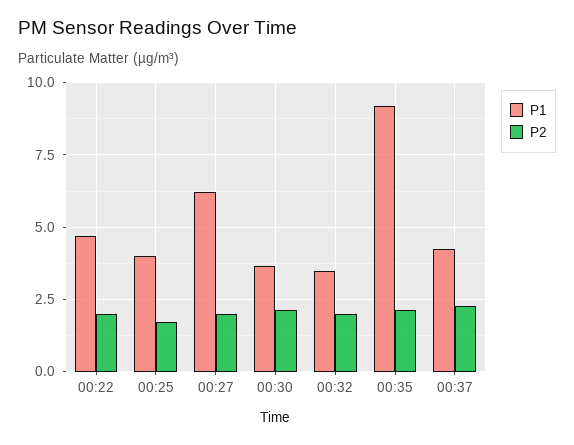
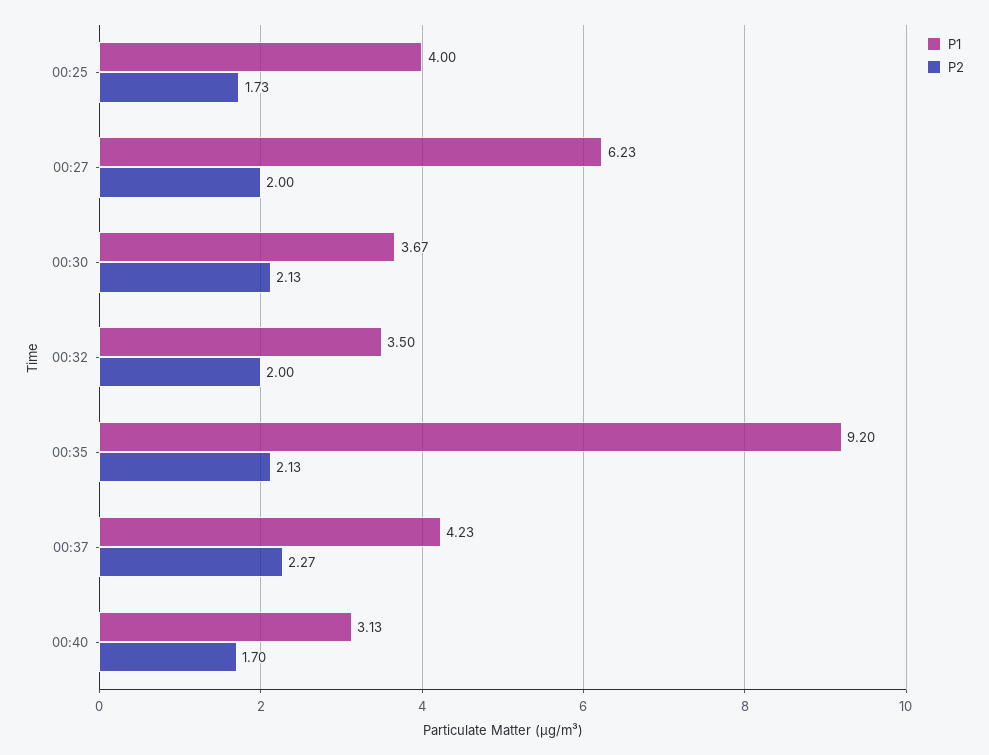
P1, 00:22: 4.75 -> none
P2, 00:22: 2 -> none
P1, 00:40: none -> 3.13
P2, 00:40: none -> 1.7

